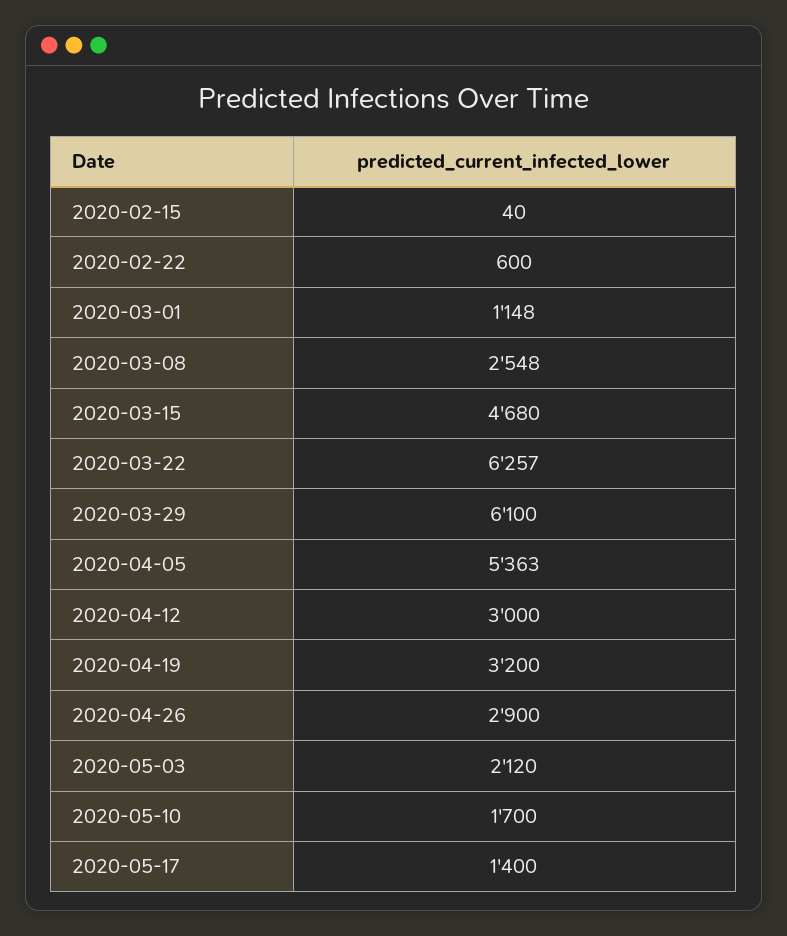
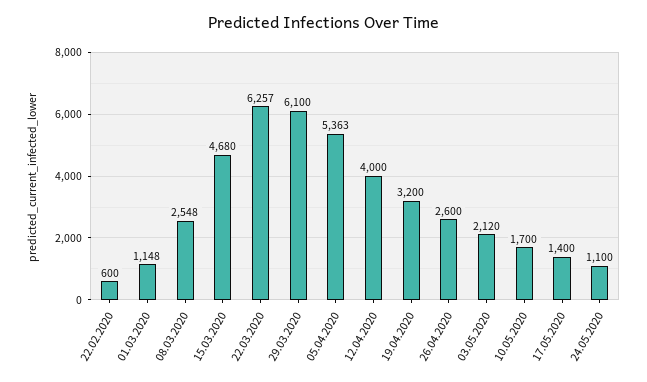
2020-02-15: 40 -> none
2020-04-12: 3000 -> 4000
2020-04-26: 2900 -> 2600
24.05.2020: none -> 1100

